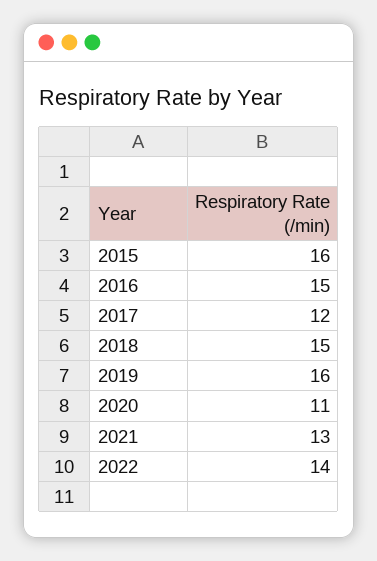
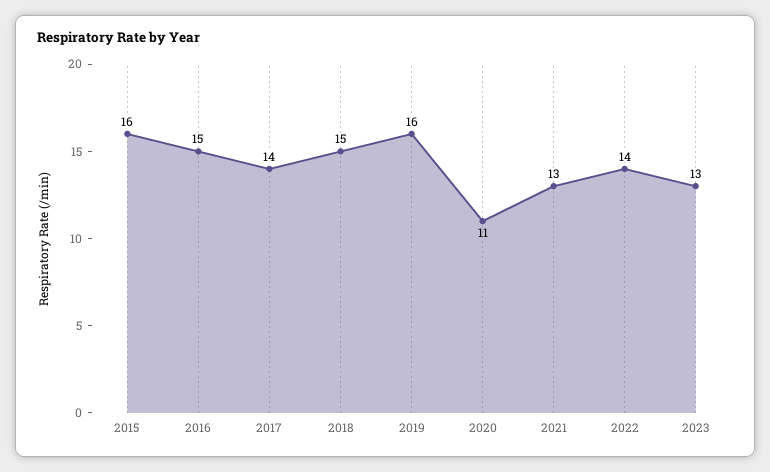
2017: 12 -> 14
2023: none -> 13

